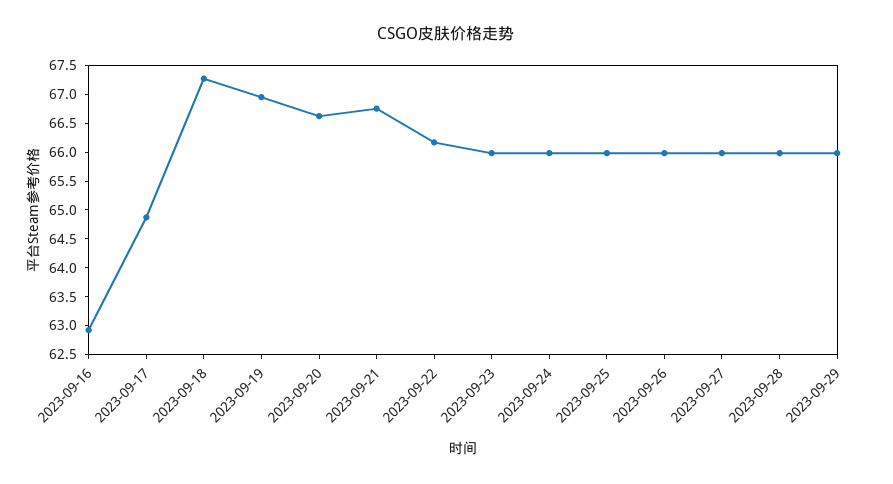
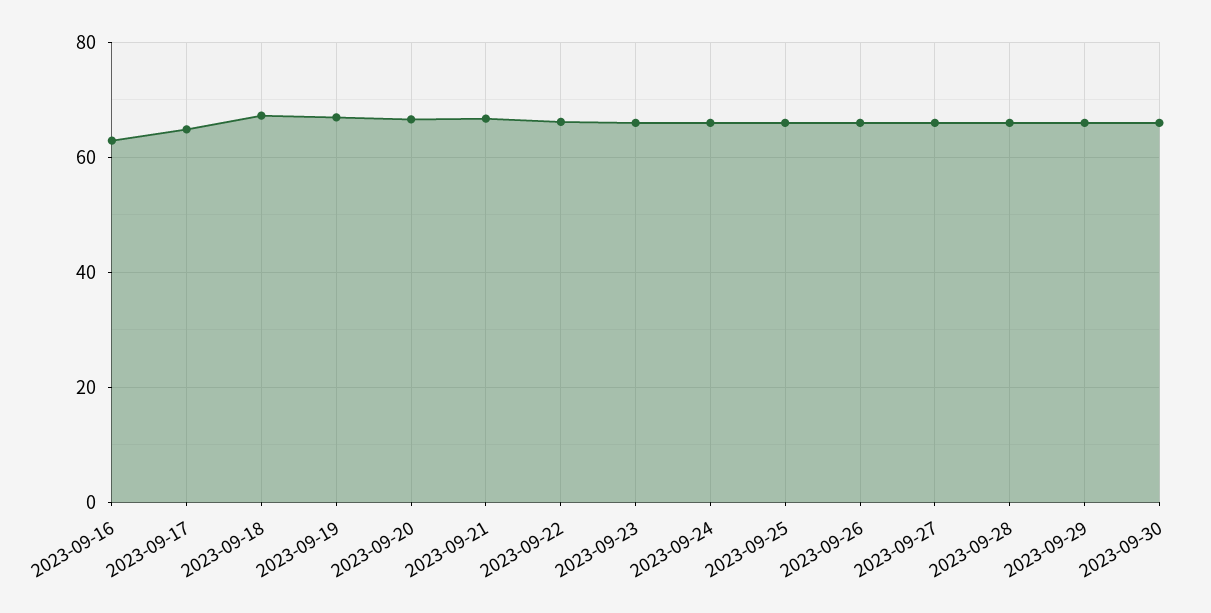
2023-09-30: none -> 66

